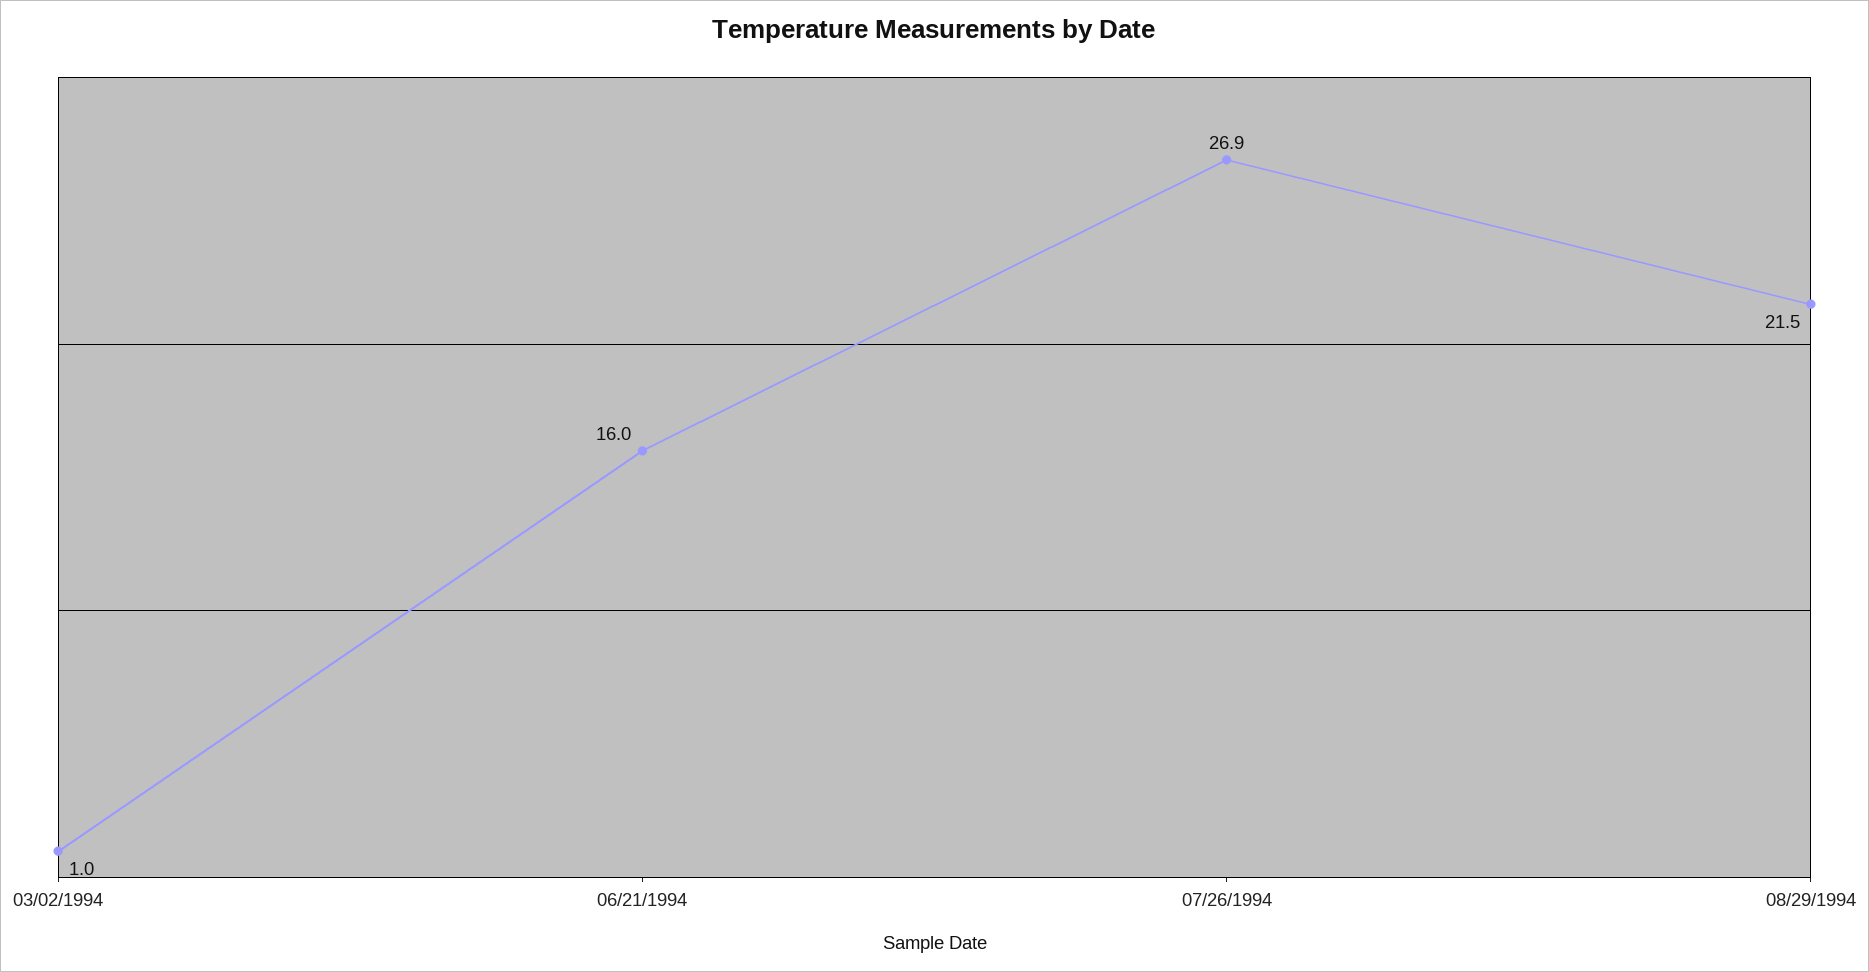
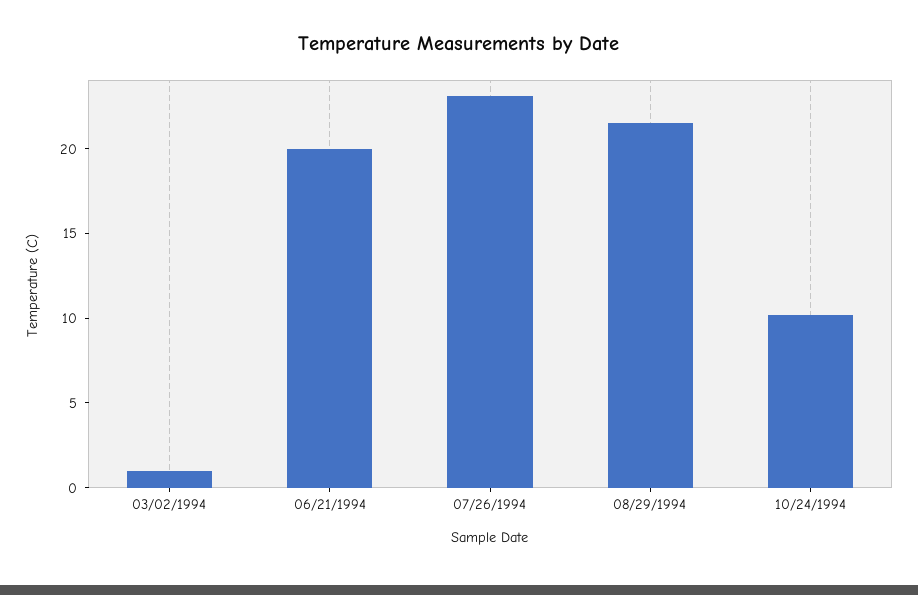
06/21/1994: 16 -> 20
07/26/1994: 26.9 -> 23
10/24/1994: none -> 10

